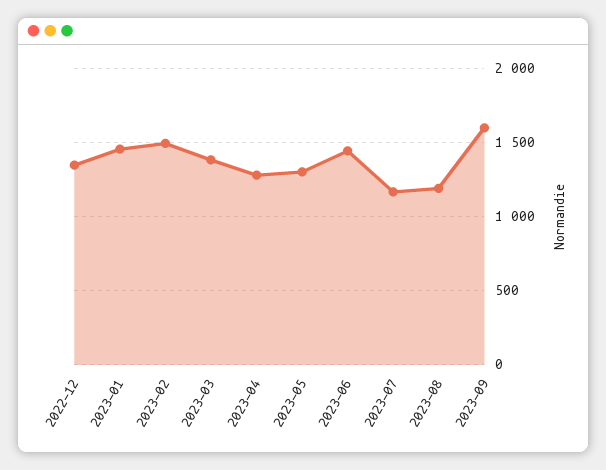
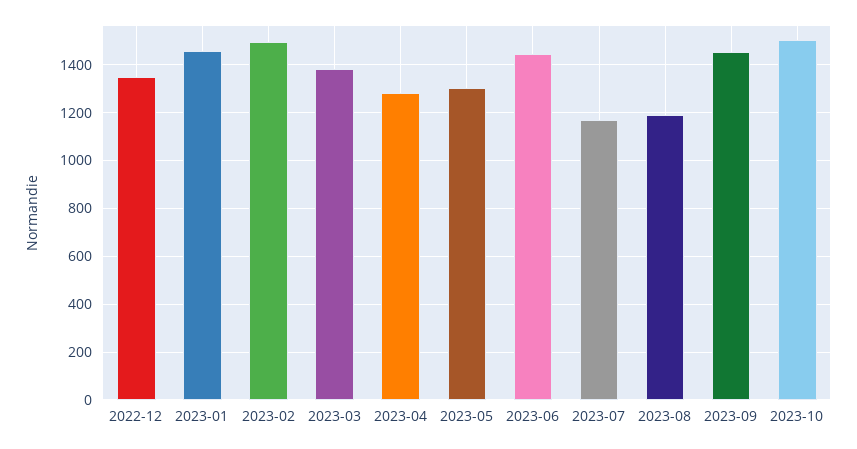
2023-09: 1600 -> 1450
2023-10: none -> 1500

